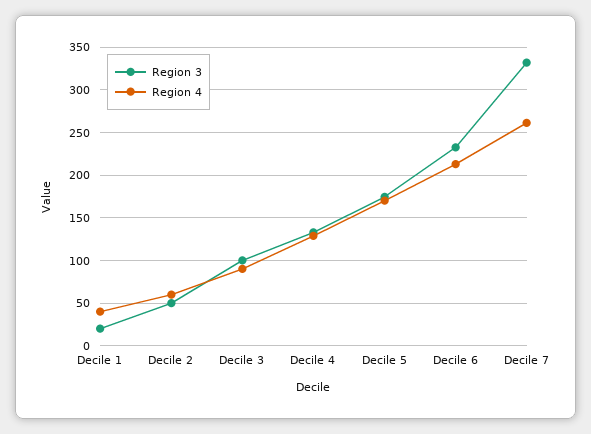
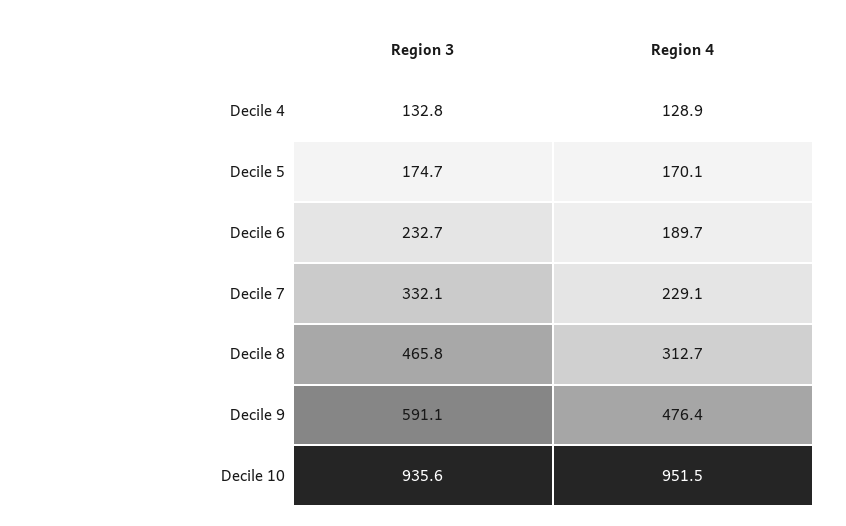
Region 3, Decile 1: 20 -> none
Region 4, Decile 1: 40 -> none
Region 3, Decile 2: 50 -> none
Region 4, Decile 2: 60 -> none
Region 3, Decile 3: 100 -> none
Region 4, Decile 3: 90 -> none
Region 4, Decile 6: 210 -> 189.7
Region 4, Decile 7: 260 -> 229.1
Region 3, Decile 8: none -> 465.8
Region 4, Decile 8: none -> 312.7
Region 3, Decile 9: none -> 591.1
Region 4, Decile 9: none -> 476.4
Region 3, Decile 10: none -> 935.6
Region 4, Decile 10: none -> 951.5

